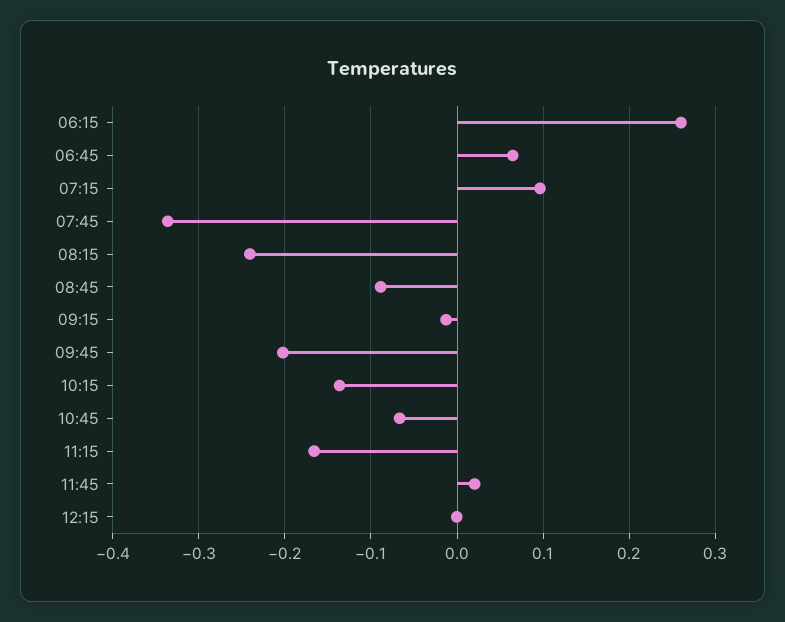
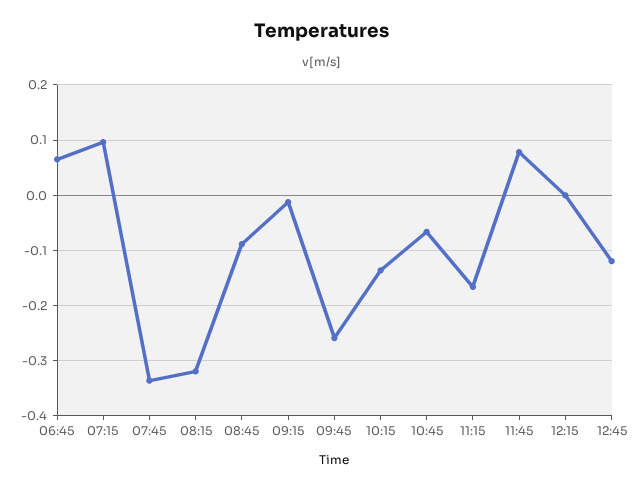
06:15: 0.26 -> none
08:15: -0.24 -> -0.32
09:45: -0.2 -> -0.26
11:45: 0.02 -> 0.08
12:45: none -> -0.12

